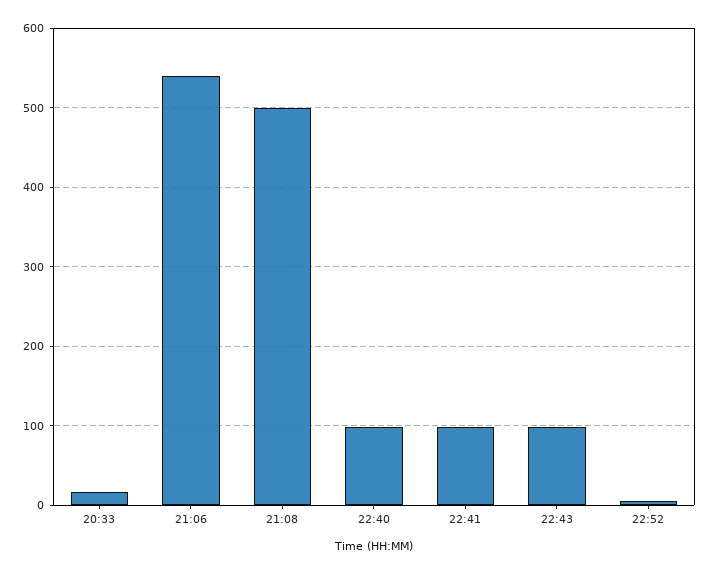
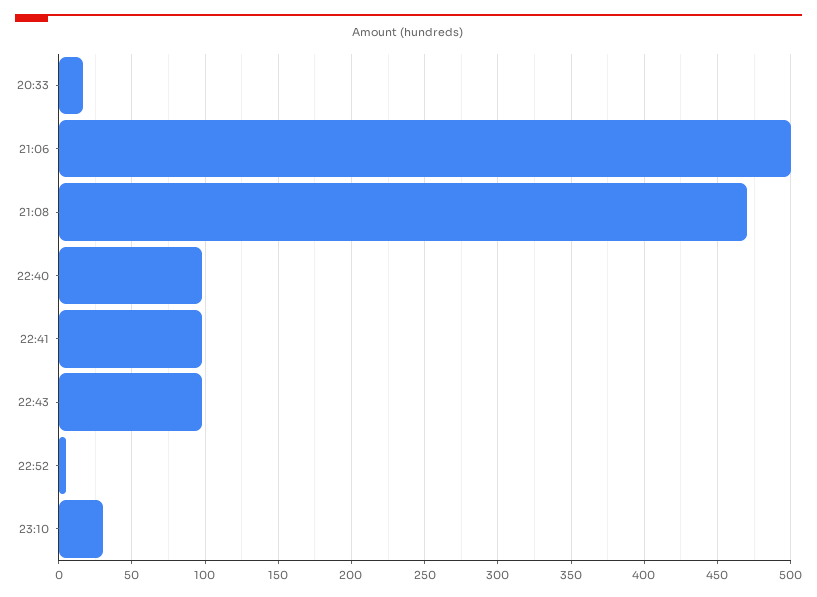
21:06: 540 -> 500
21:08: 500 -> 470
23:10: none -> 30

